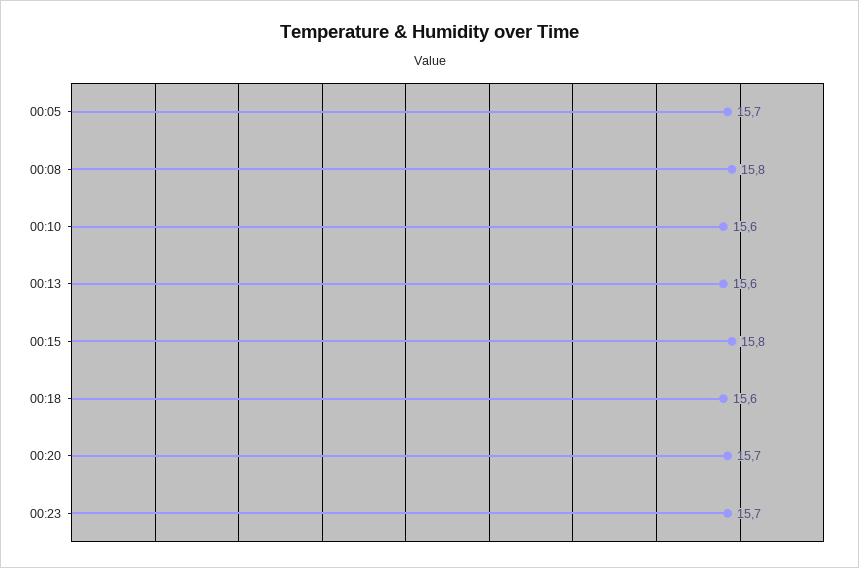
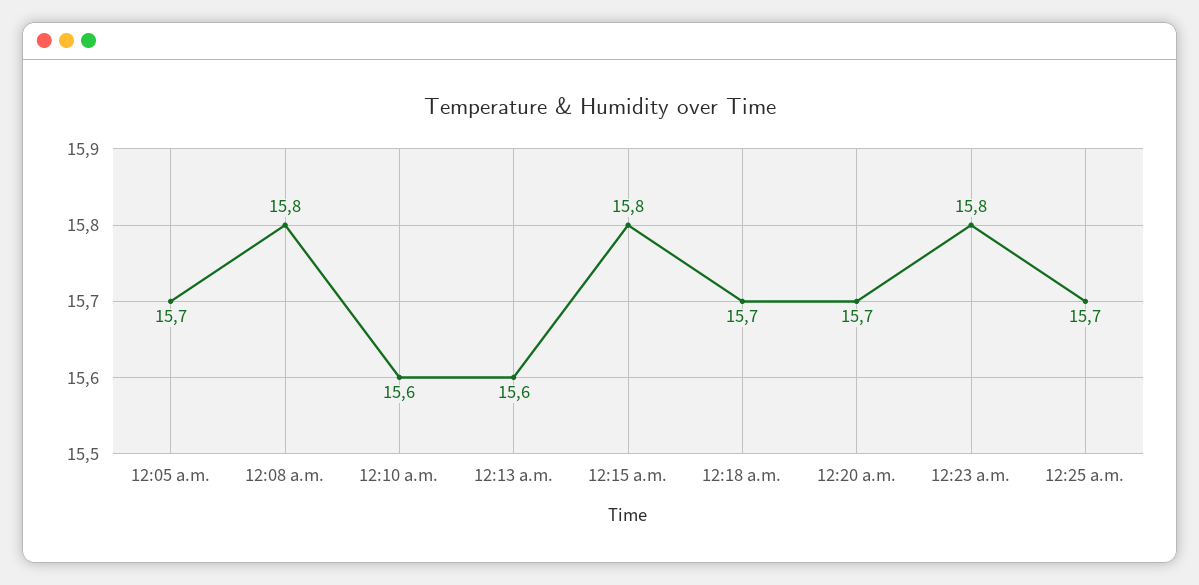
00:18: 15.6 -> 15.7
00:23: 15.7 -> 15.8
12:25 a.m.: none -> 15.7

